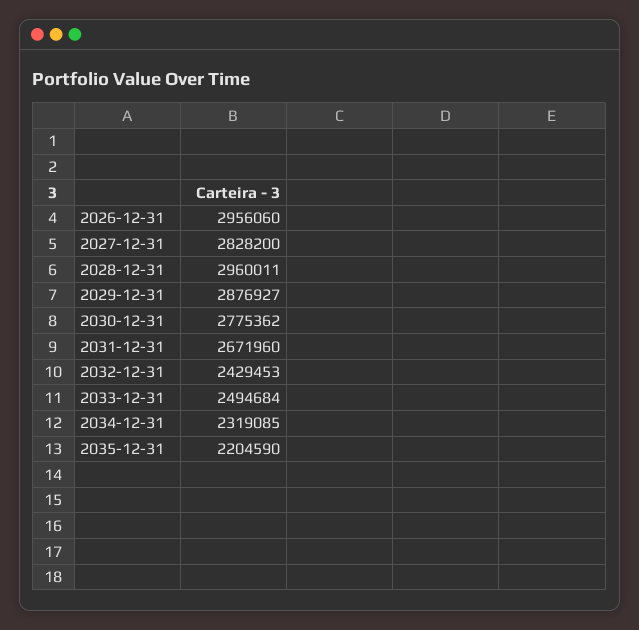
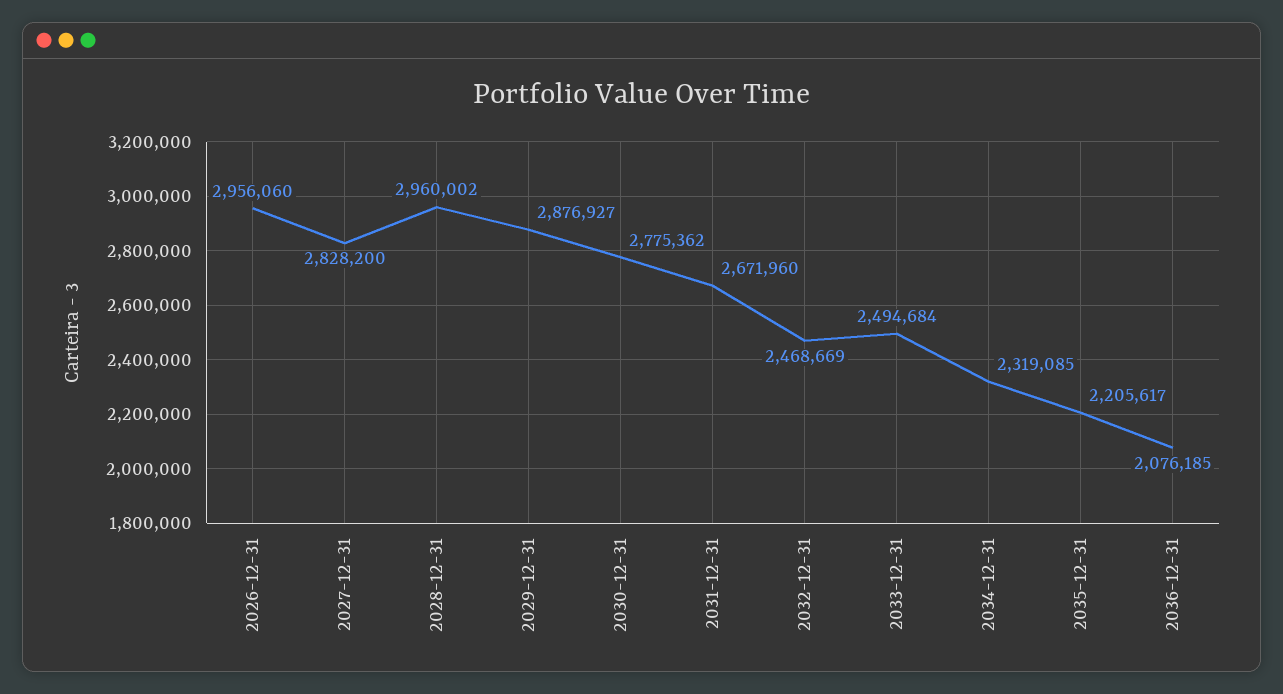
2028-12-31: 2960011 -> 2960002
2032-12-31: 2429453 -> 2468669
2035-12-31: 2204590 -> 2205617
2036-12-31: none -> 2076185

